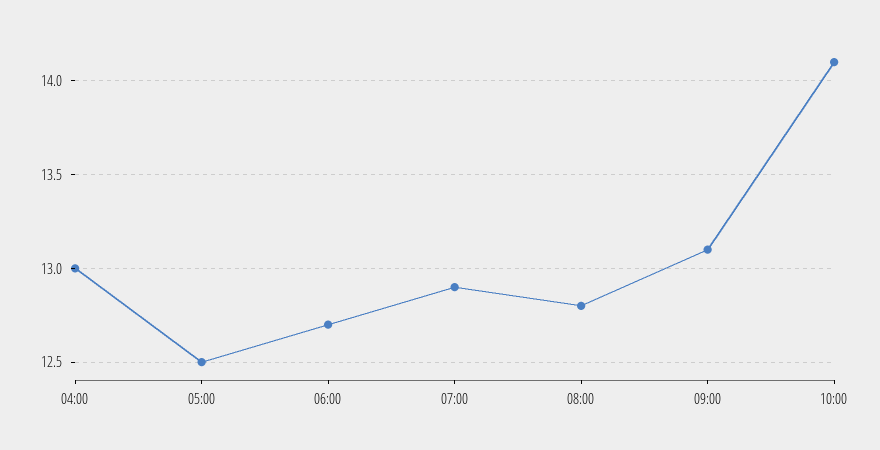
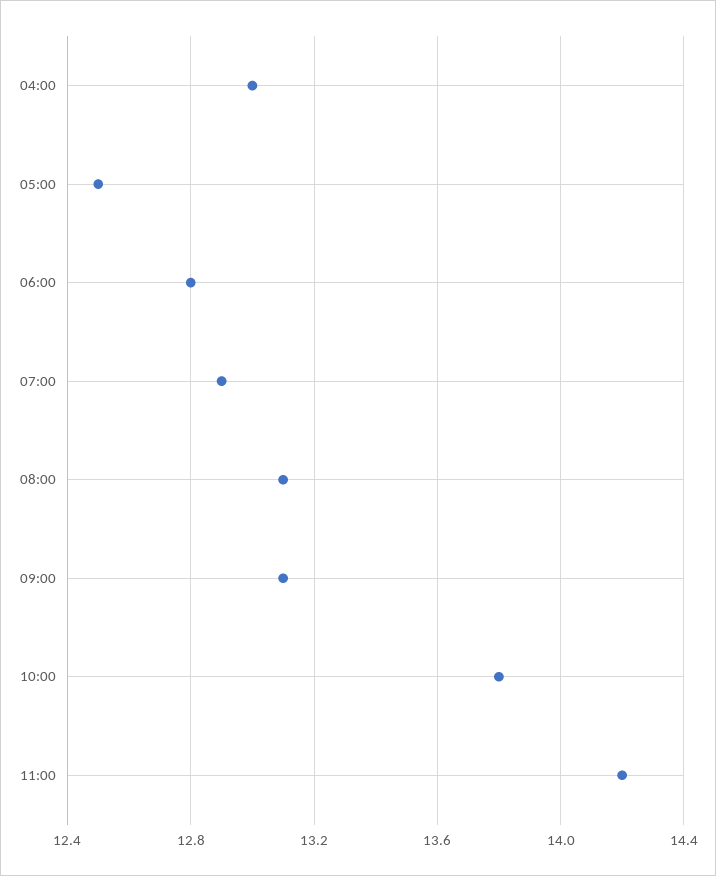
06:00: 12.7 -> 12.8
08:00: 12.8 -> 13.1
10:00: 14.1 -> 13.8
11:00: none -> 14.2

